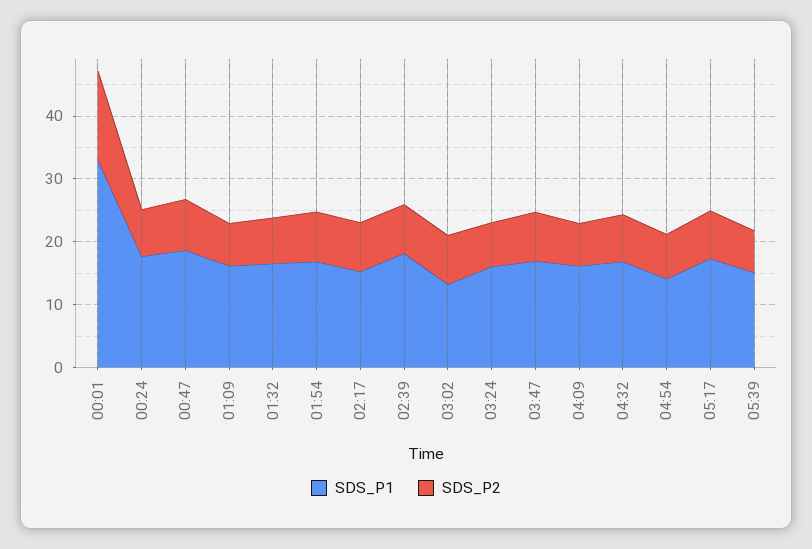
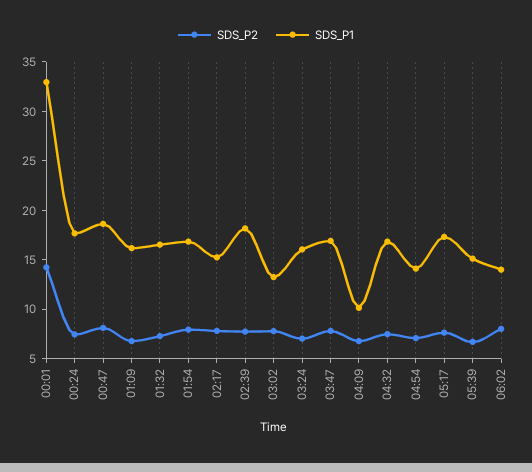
SDS_P1, 04:09: 16 -> 10
SDS_P2, 06:02: none -> 8
SDS_P1, 06:02: none -> 14

